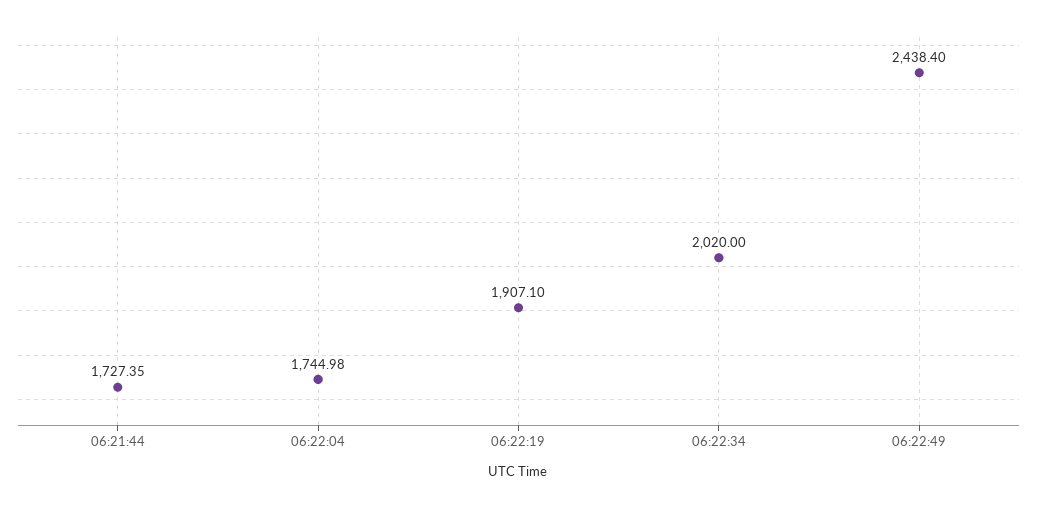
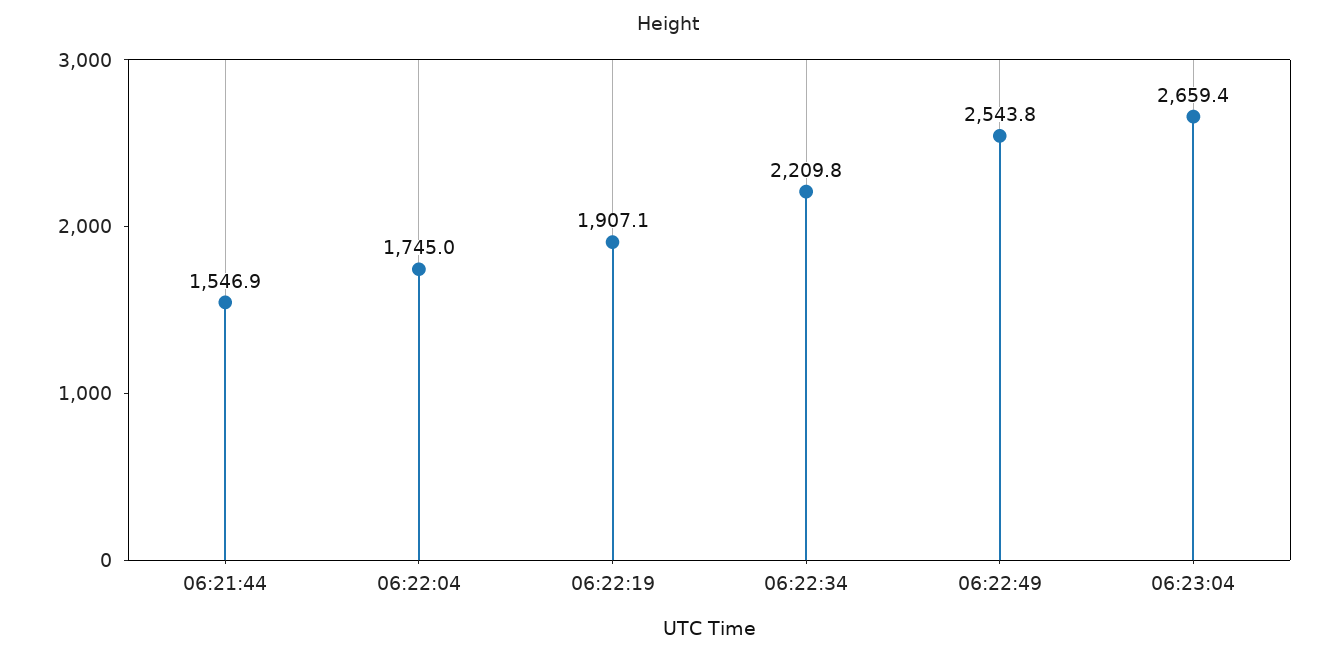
06:21:44: 1727.35 -> 1546.9
06:22:34: 2020 -> 2209.8
06:22:49: 2438.4 -> 2543.8
06:23:04: none -> 2659.4

